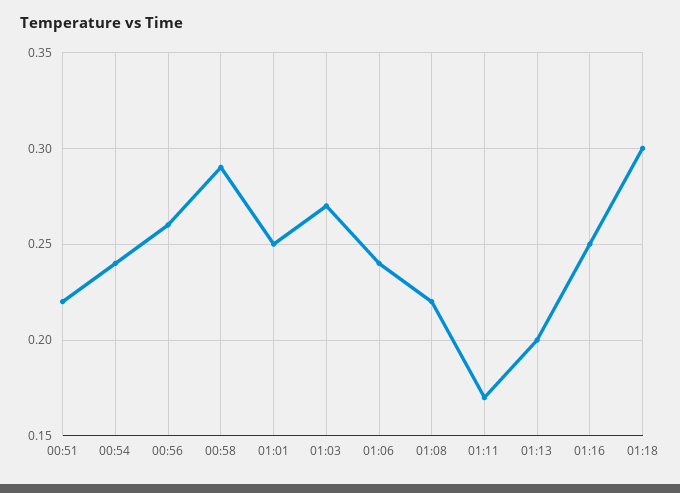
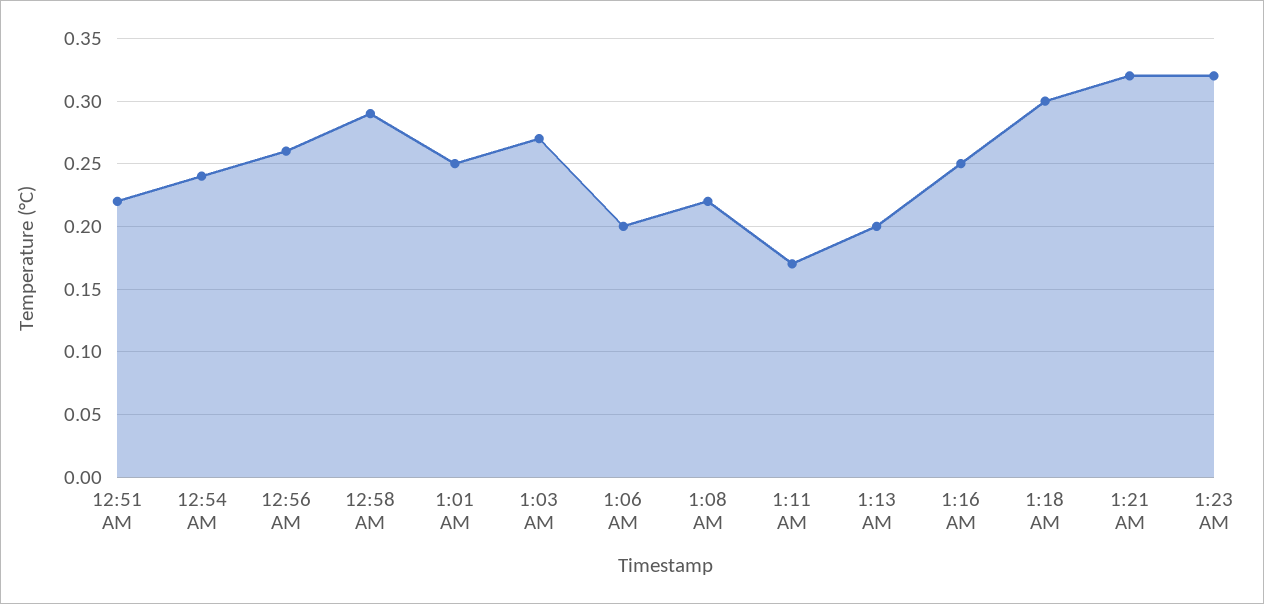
01:06: 0.24 -> 0.2
1:21 AM: none -> 0.32
1:23 AM: none -> 0.32

